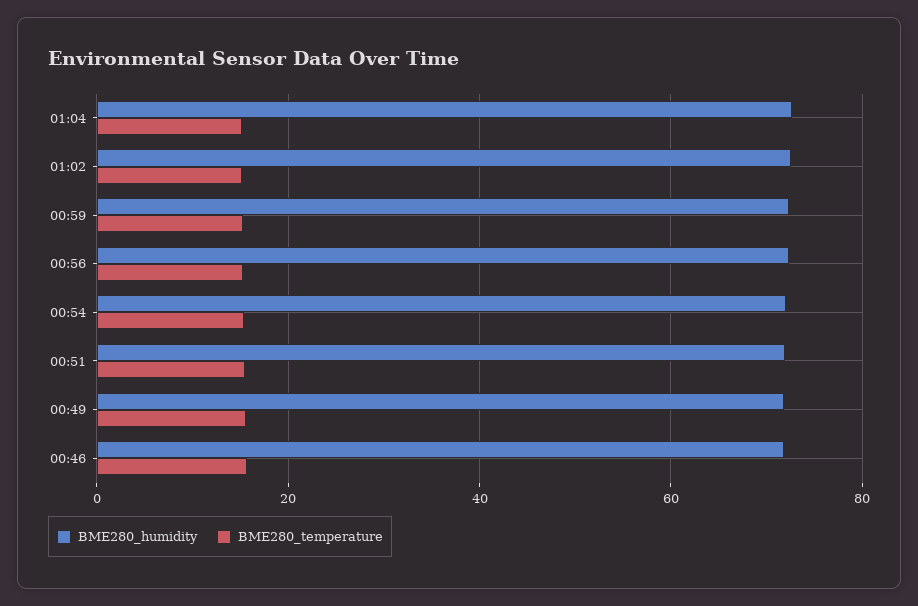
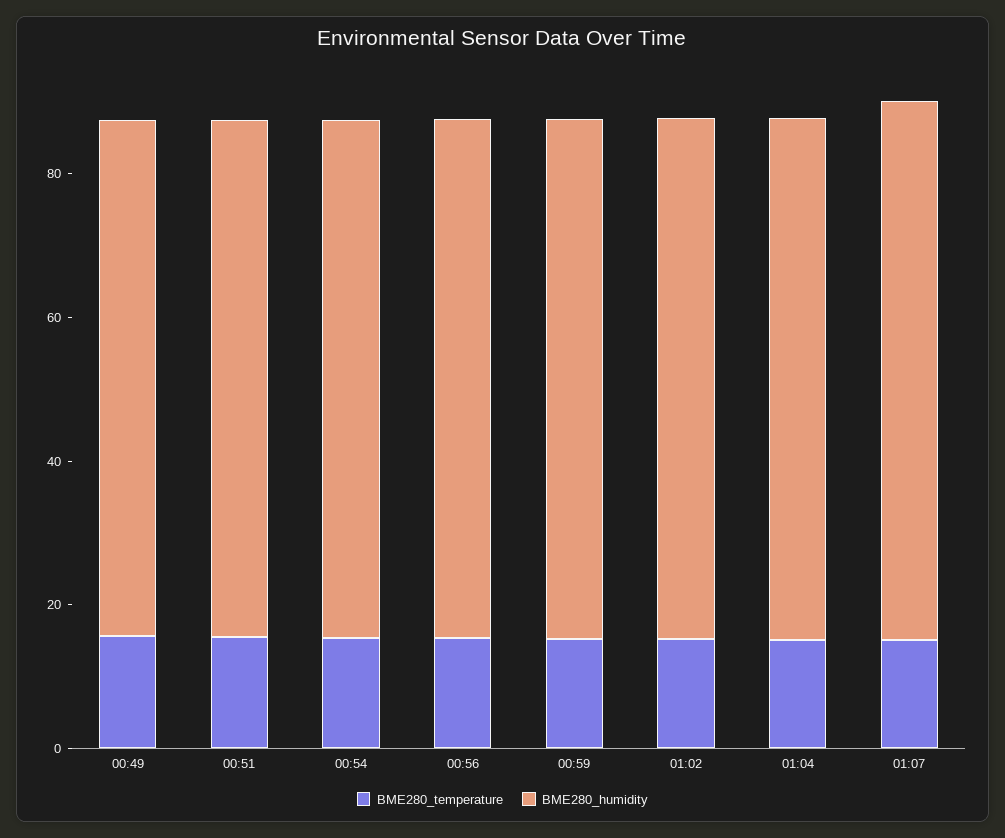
BME280_humidity, 00:46: 72 -> none
BME280_temperature, 00:46: 16 -> none
BME280_temperature, 01:07: none -> 15
BME280_humidity, 01:07: none -> 75

